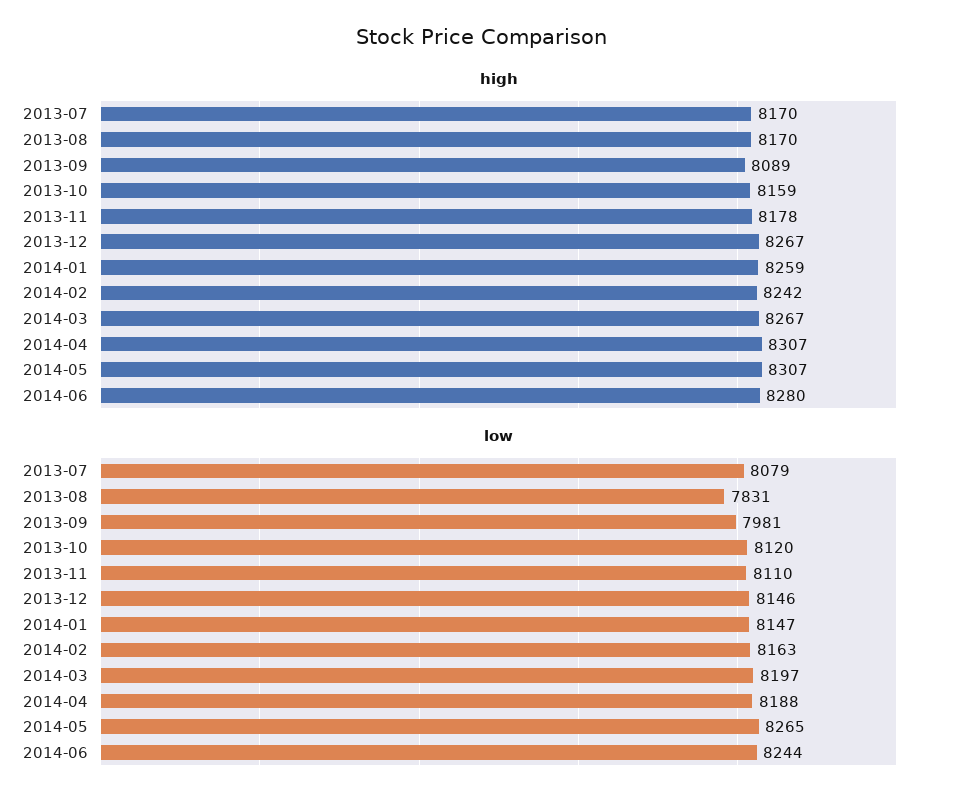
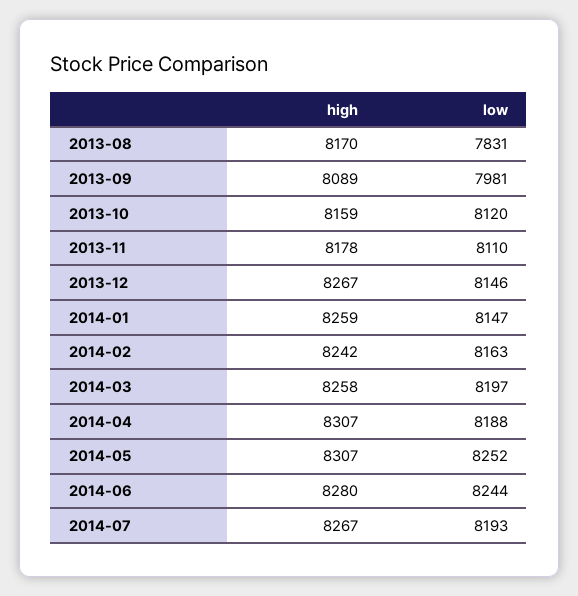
high, 2013-07: 8170 -> none
high, 2014-03: 8267 -> 8258
low, 2013-07: 8079 -> none
low, 2014-05: 8265 -> 8252
high, 2014-07: none -> 8267
low, 2014-07: none -> 8193

